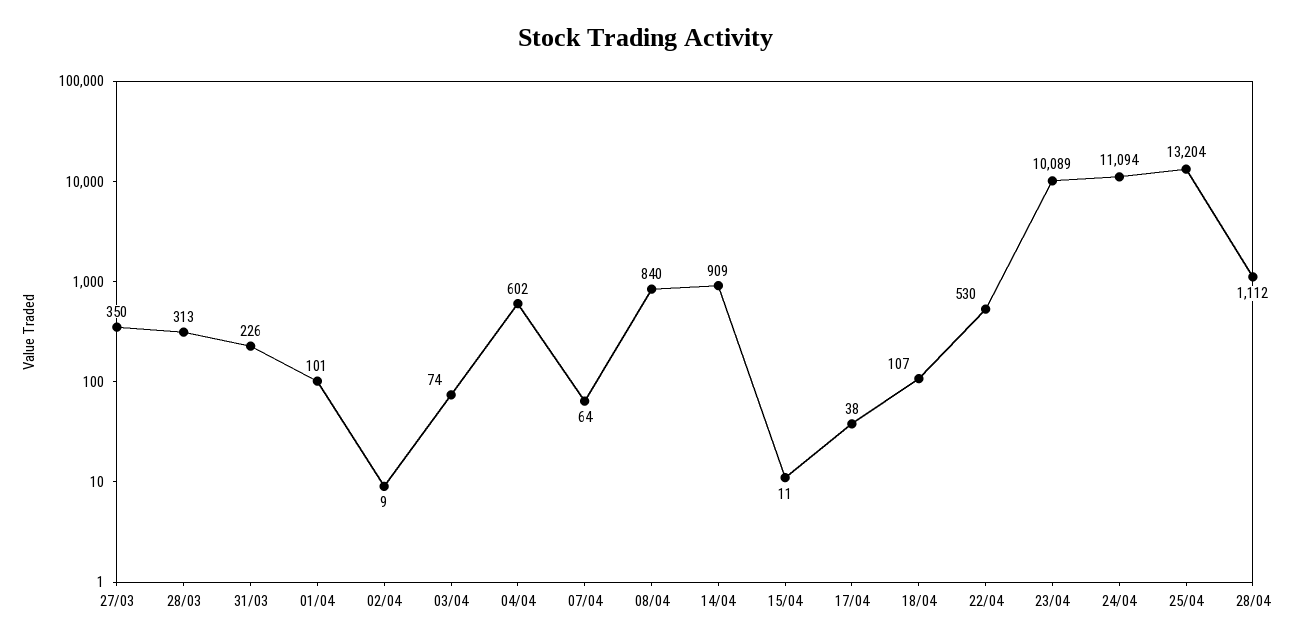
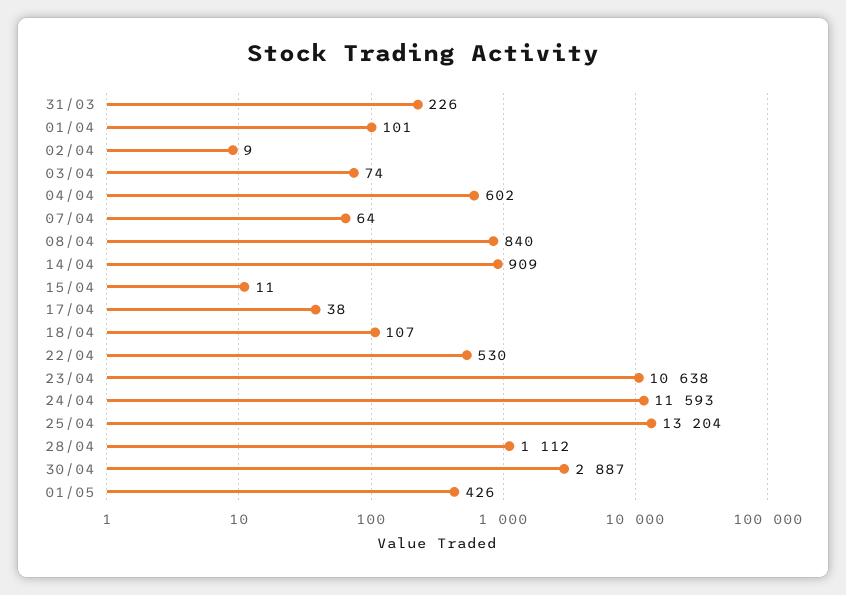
27/03: 350 -> none
28/03: 313 -> none
23/04: 10089 -> 10638
24/04: 11094 -> 11593
30/04: none -> 2887
01/05: none -> 426

